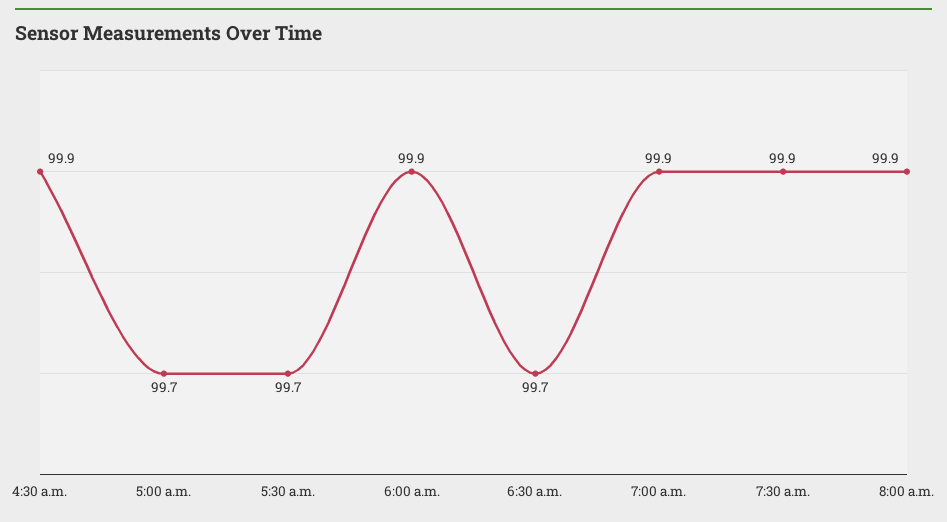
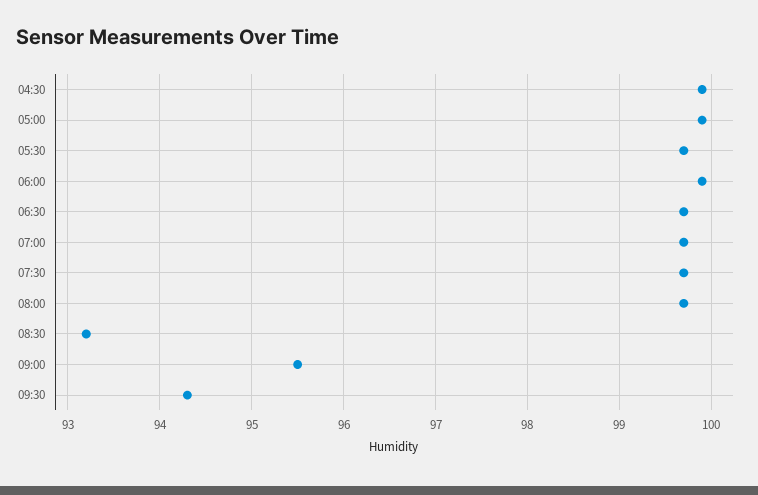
5:00 a.m.: 99.7 -> 99.9
7:00 a.m.: 99.9 -> 99.7
7:30 a.m.: 99.9 -> 99.7
8:00 a.m.: 99.9 -> 99.7
08:30: none -> 93.2
09:00: none -> 95.5
09:30: none -> 94.3

